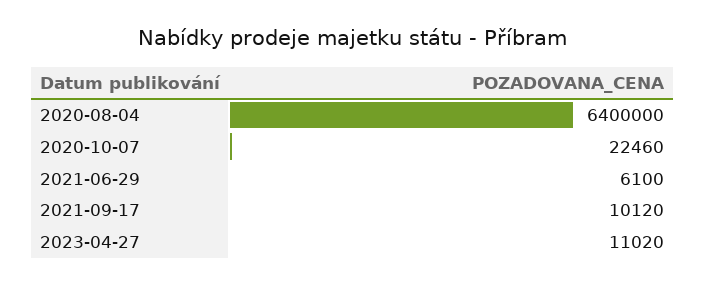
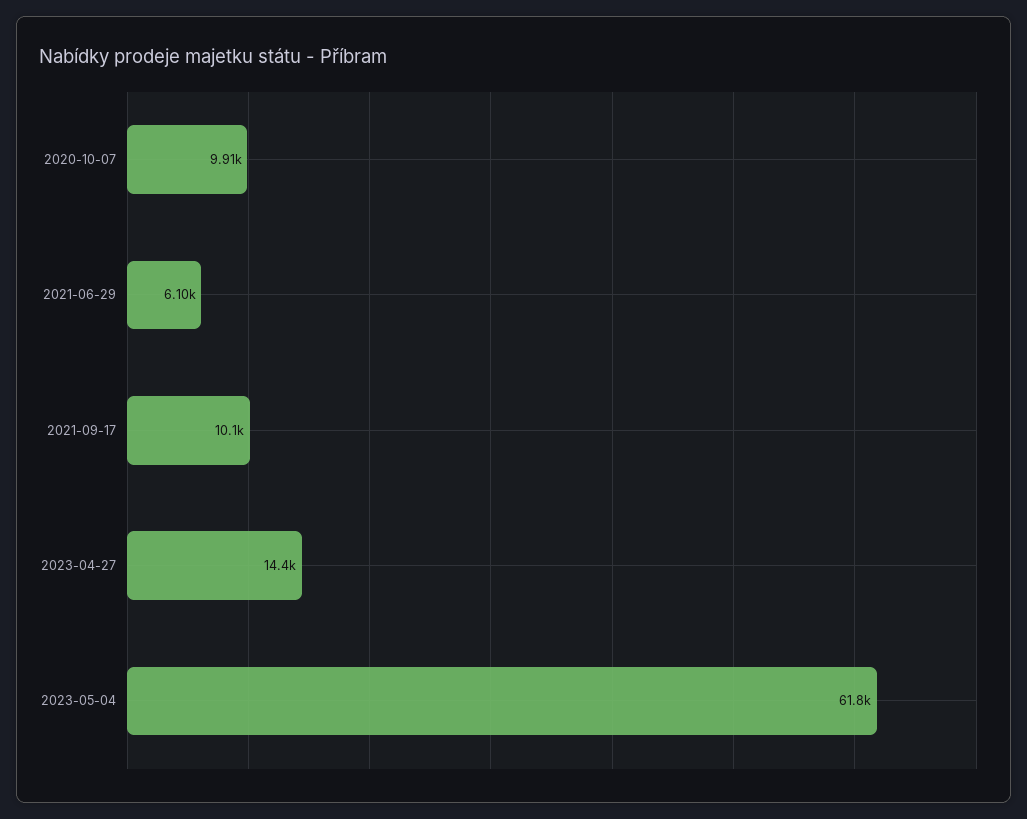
2020-08-04: 6400000 -> none
2020-10-07: 22460 -> 9910
2023-04-27: 11020 -> 14400
2023-05-04: none -> 61800

